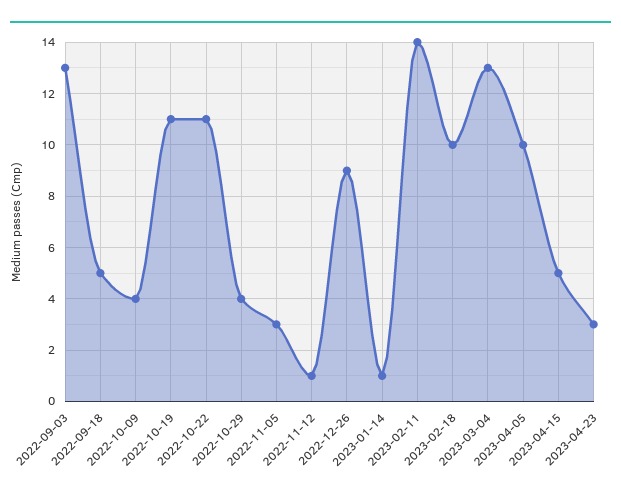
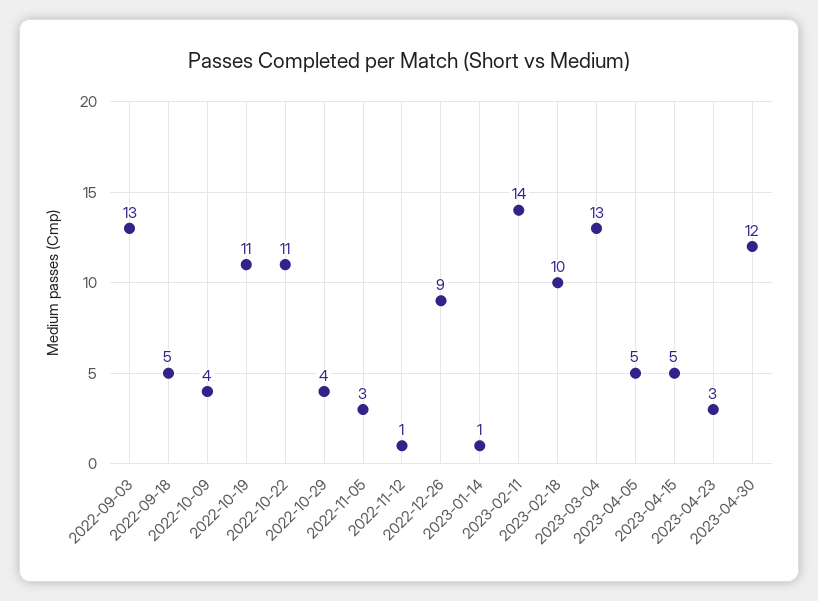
2023-04-05: 10 -> 5
2023-04-30: none -> 12

